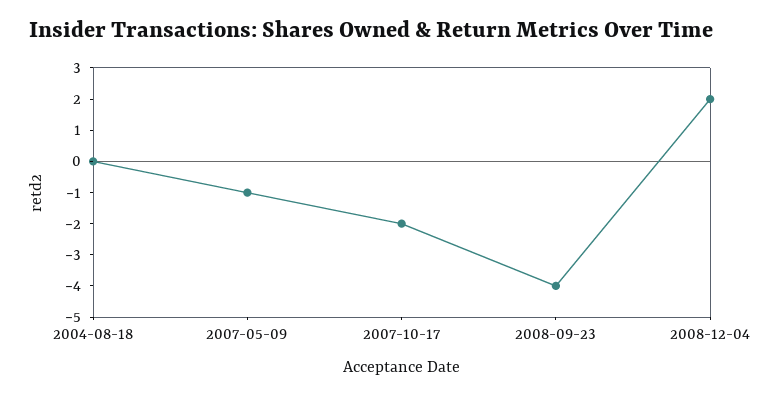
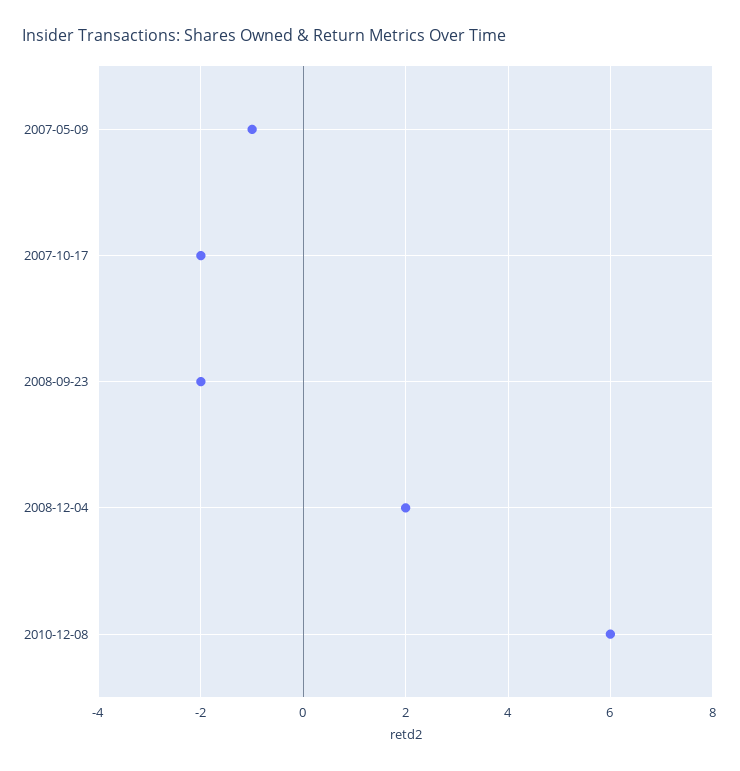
2004-08-18: 0 -> none
2008-09-23: -4 -> -2
2010-12-08: none -> 6

